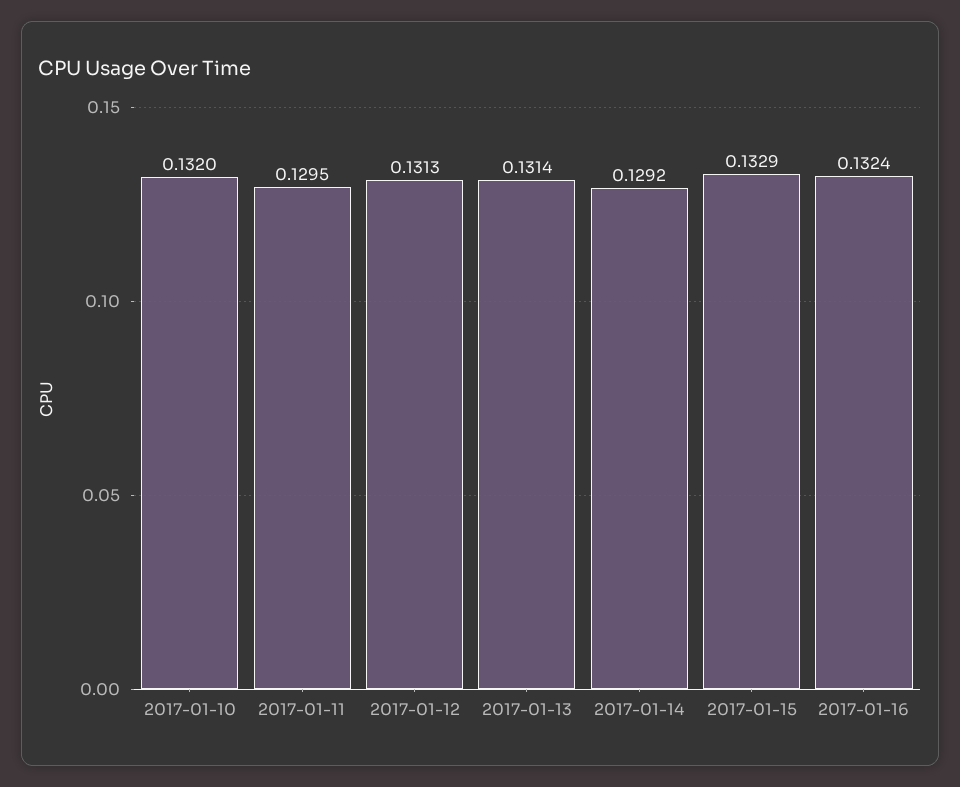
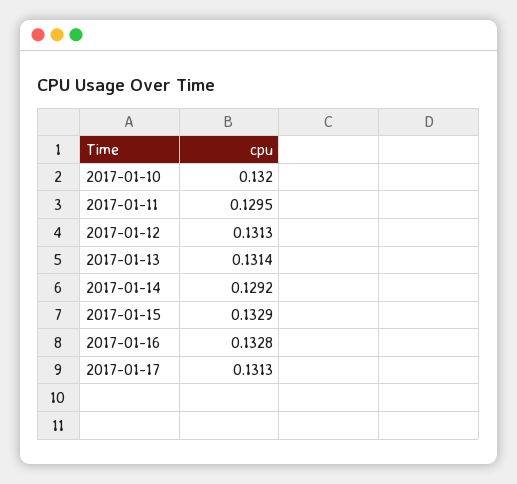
2017-01-16: 0.1324 -> 0.1328
2017-01-17: none -> 0.1313

